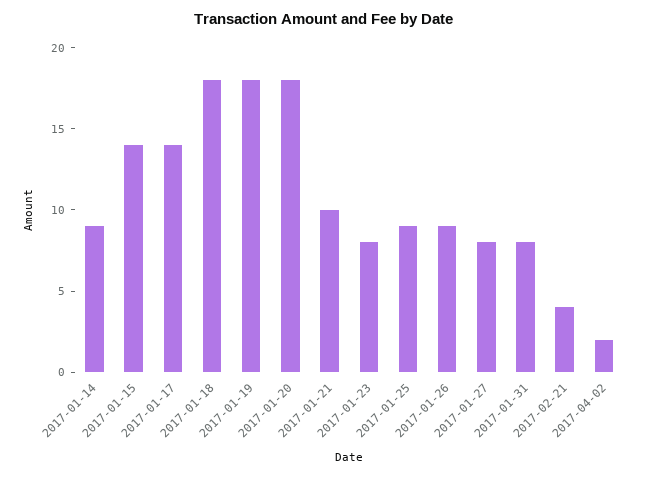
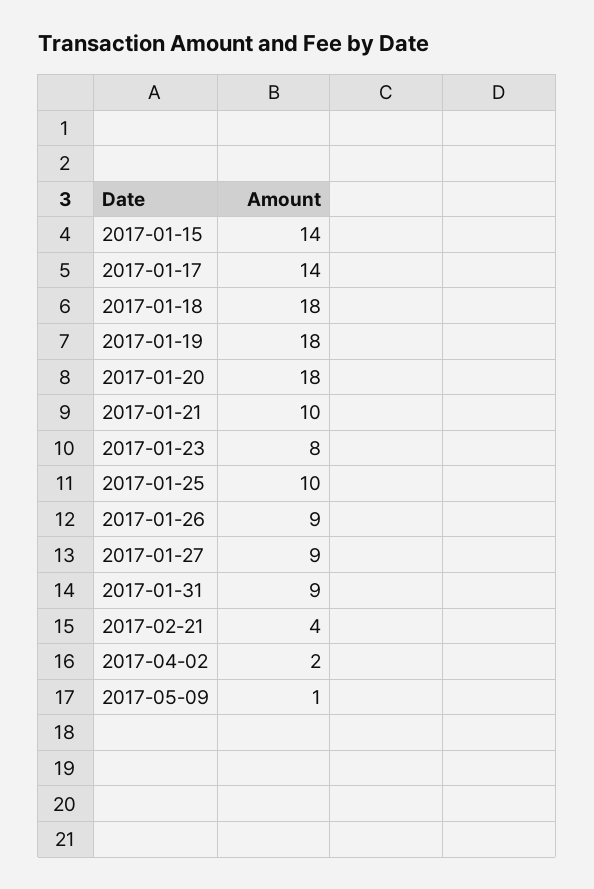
2017-01-14: 9 -> none
2017-01-25: 9 -> 10
2017-01-27: 8 -> 9
2017-01-31: 8 -> 9
2017-05-09: none -> 1

